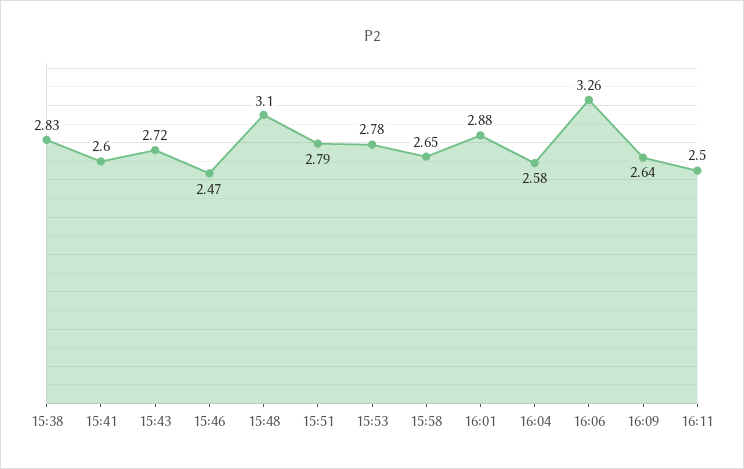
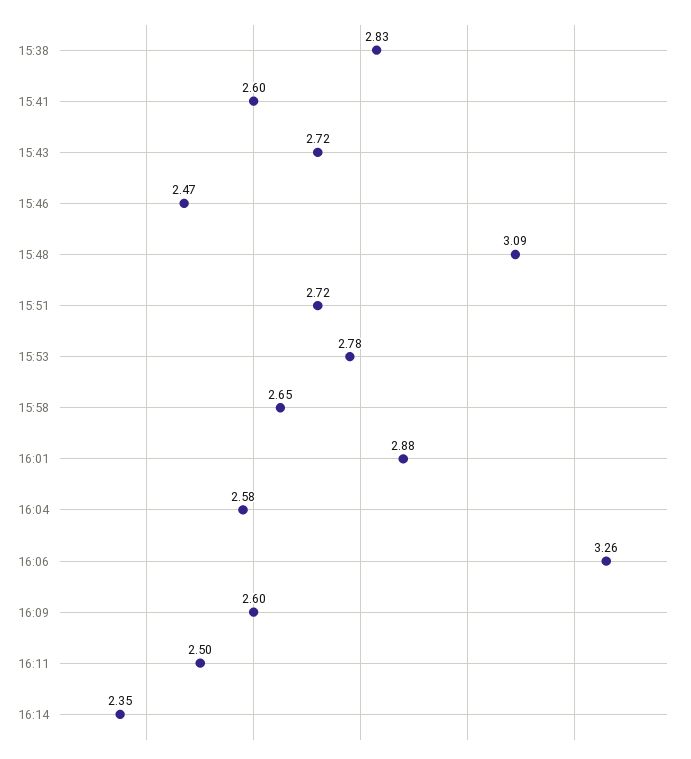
15:48: 3.1 -> 3.09
15:51: 2.79 -> 2.72
16:09: 2.64 -> 2.6
16:14: none -> 2.35

